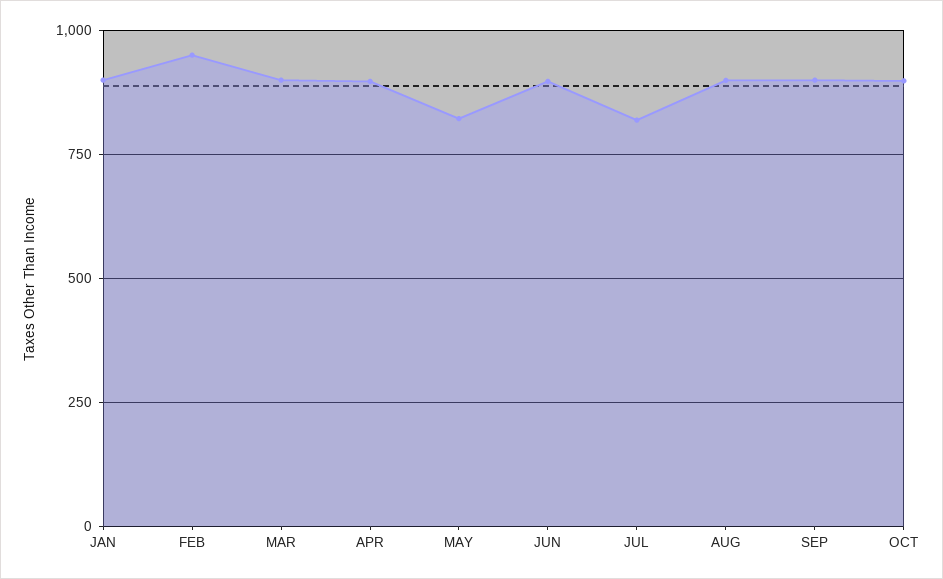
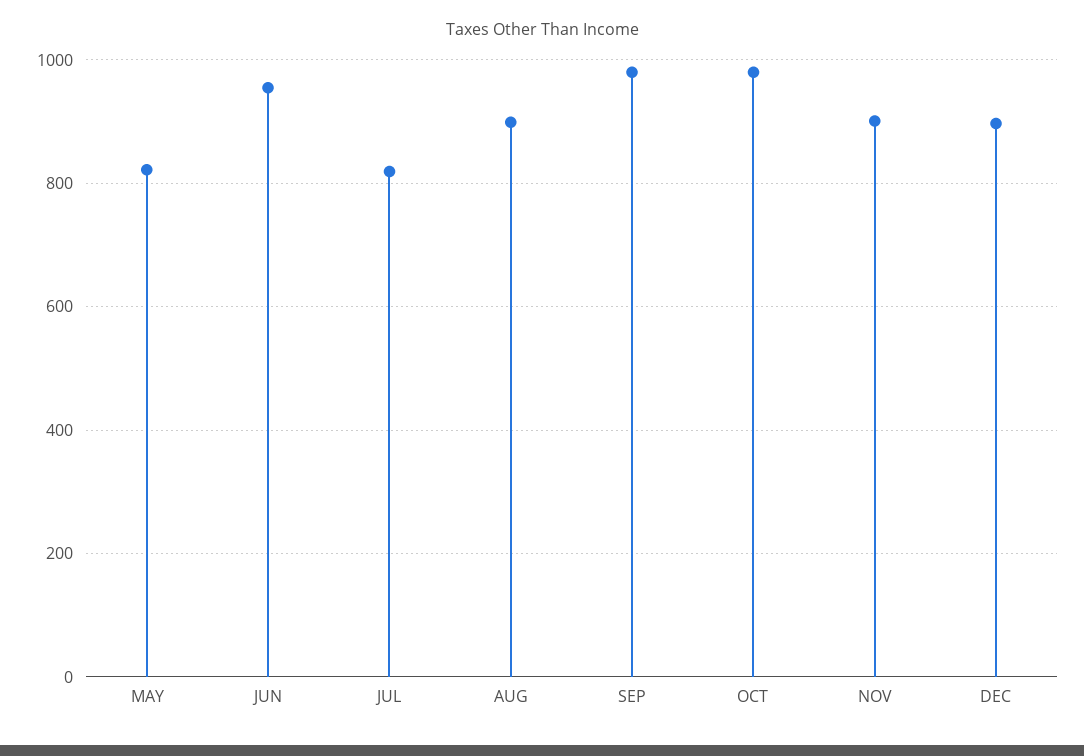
JAN: 900 -> none
FEB: 950 -> none
MAR: 900 -> none
APR: 900 -> none
JUN: 900 -> 960
SEP: 900 -> 980
OCT: 900 -> 980
NOV: none -> 900
DEC: none -> 900

